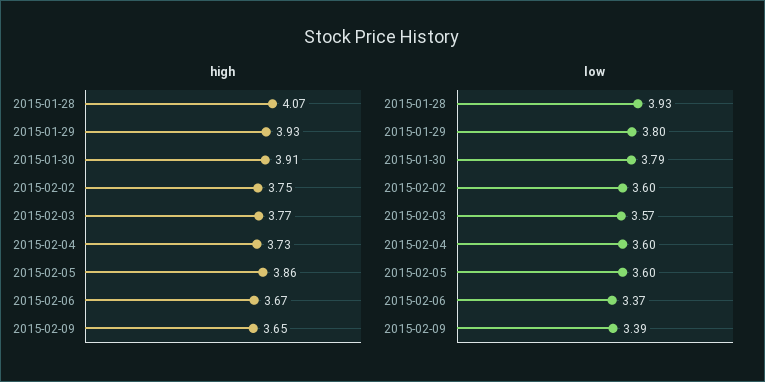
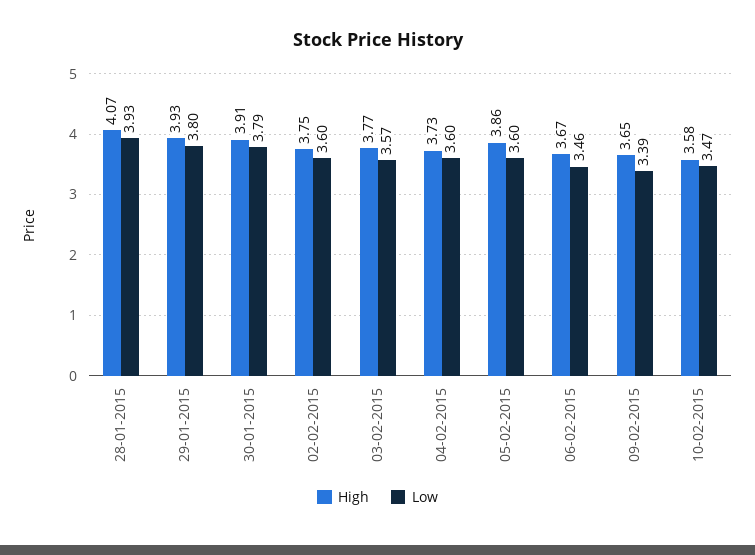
low, 2015-02-06: 3.37 -> 3.46
high, 10-02-2015: none -> 3.58
low, 10-02-2015: none -> 3.47

